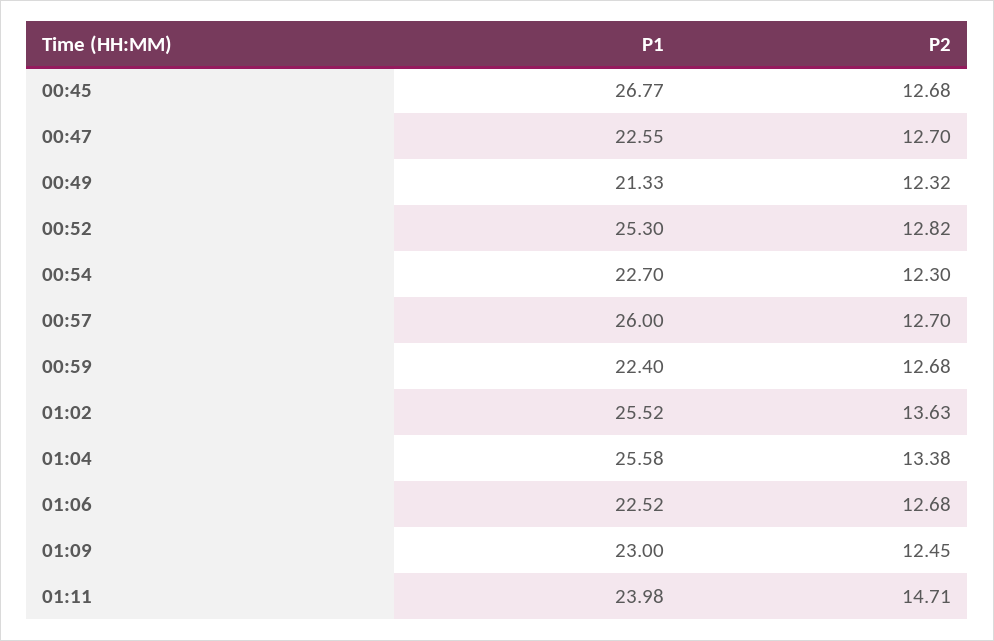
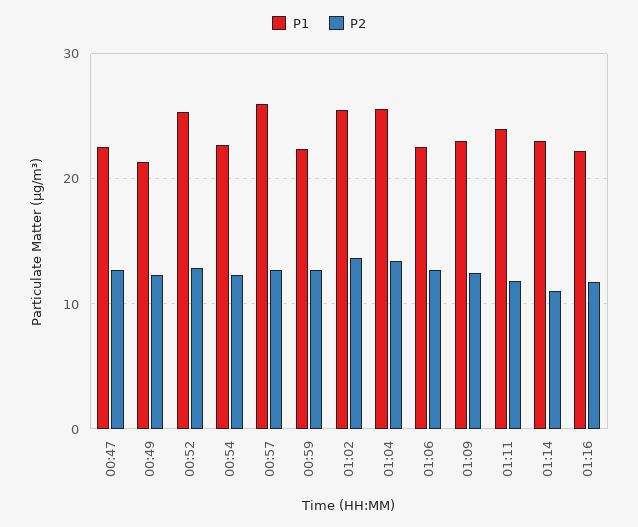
P1, 00:45: 26.77 -> none
P2, 00:45: 12.68 -> none
P2, 01:11: 14.71 -> 12
P1, 01:14: none -> 23
P2, 01:14: none -> 11
P1, 01:16: none -> 22
P2, 01:16: none -> 12

